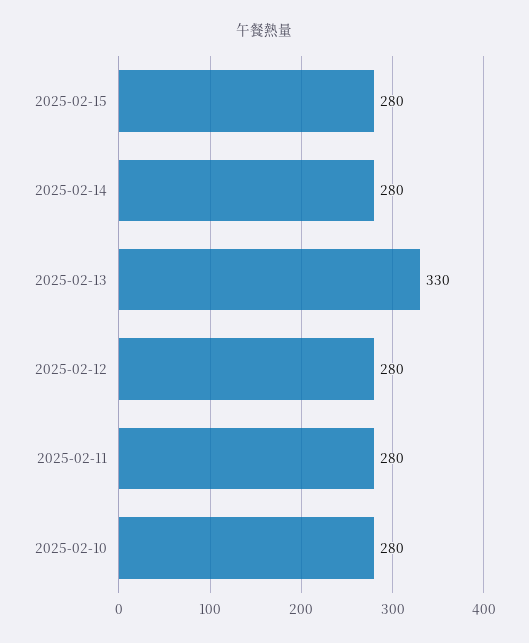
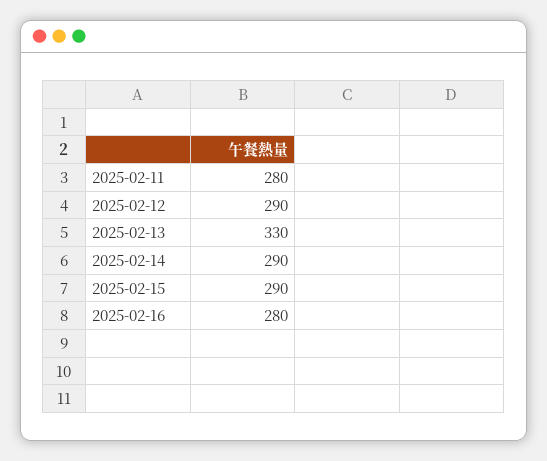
2025-02-15: 280 -> 290
2025-02-14: 280 -> 290
2025-02-12: 280 -> 290
2025-02-10: 280 -> none
2025-02-16: none -> 280

